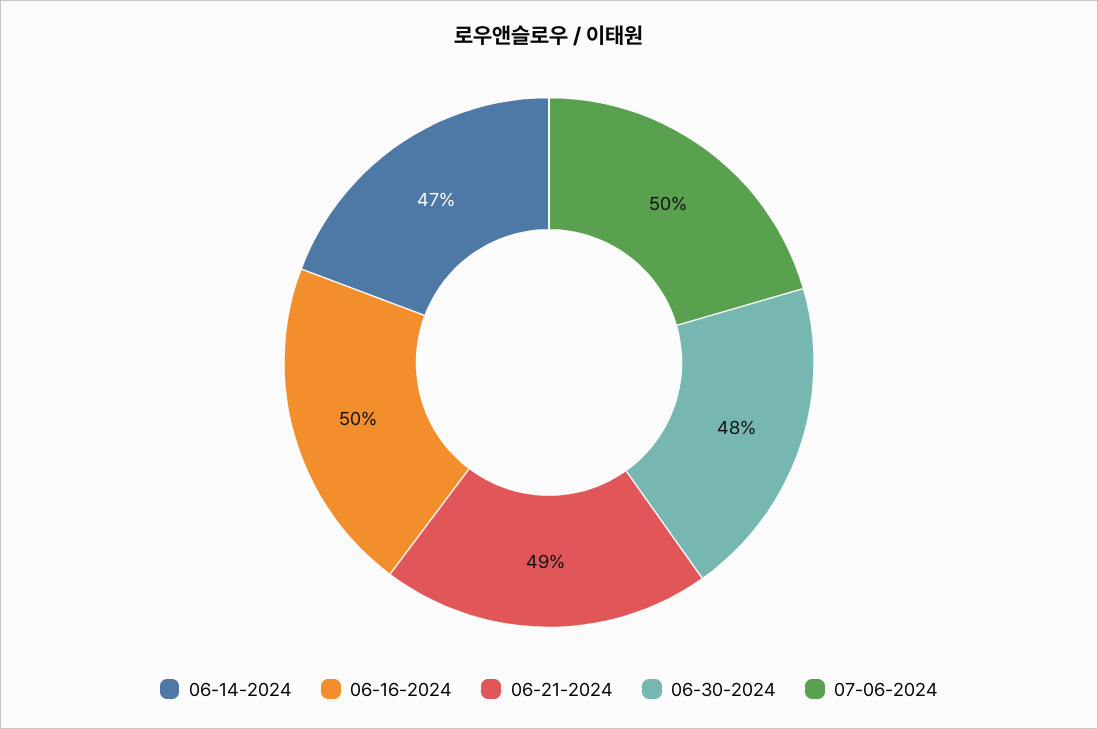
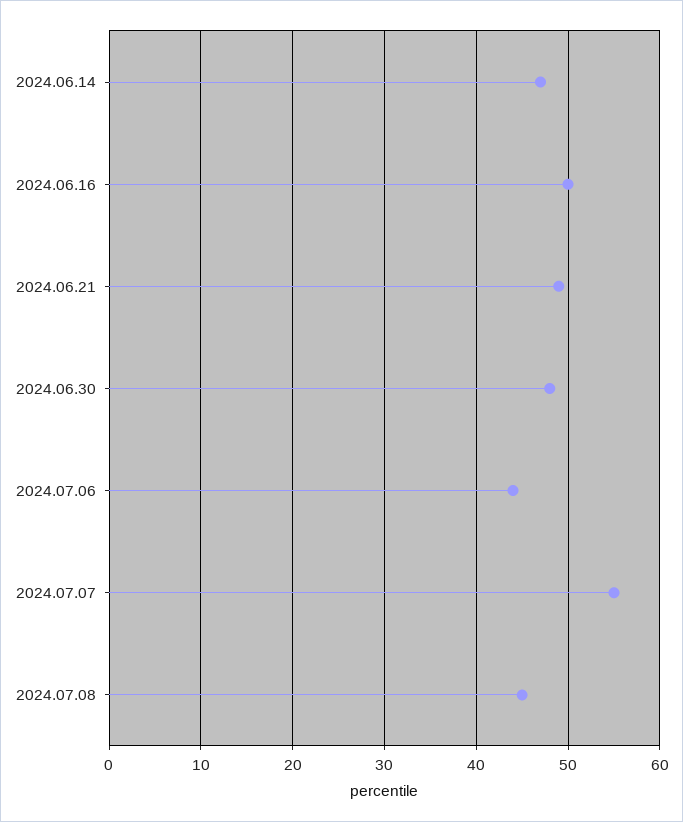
07-06-2024: 50 -> 44
2024.07.07: none -> 55
2024.07.08: none -> 45

